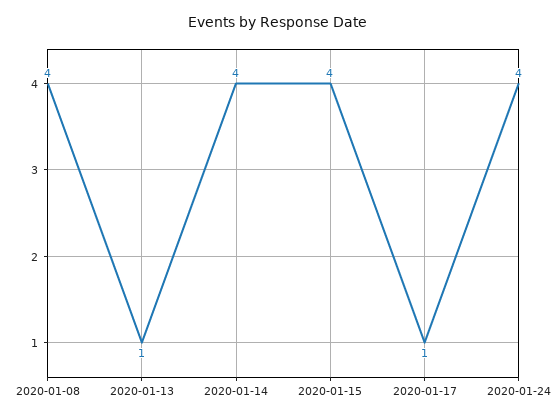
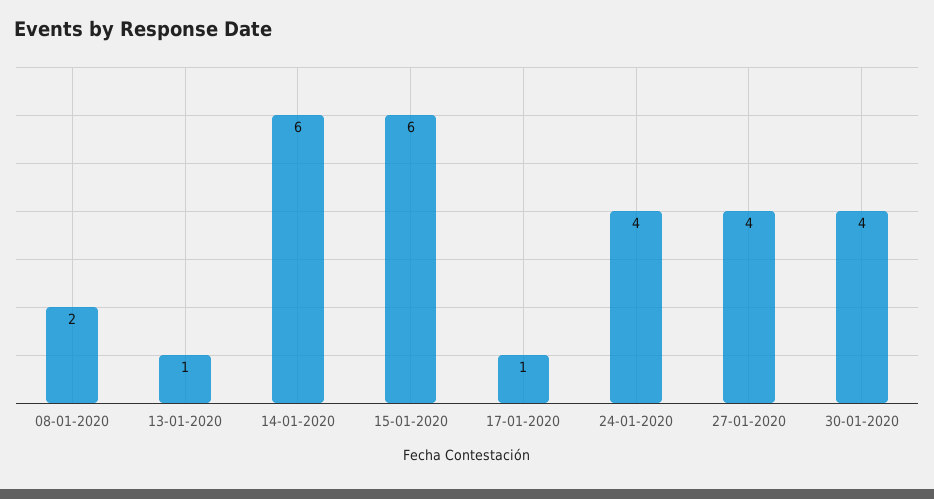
2020-01-08: 4 -> 2
2020-01-14: 4 -> 6
2020-01-15: 4 -> 6
27-01-2020: none -> 4
30-01-2020: none -> 4

